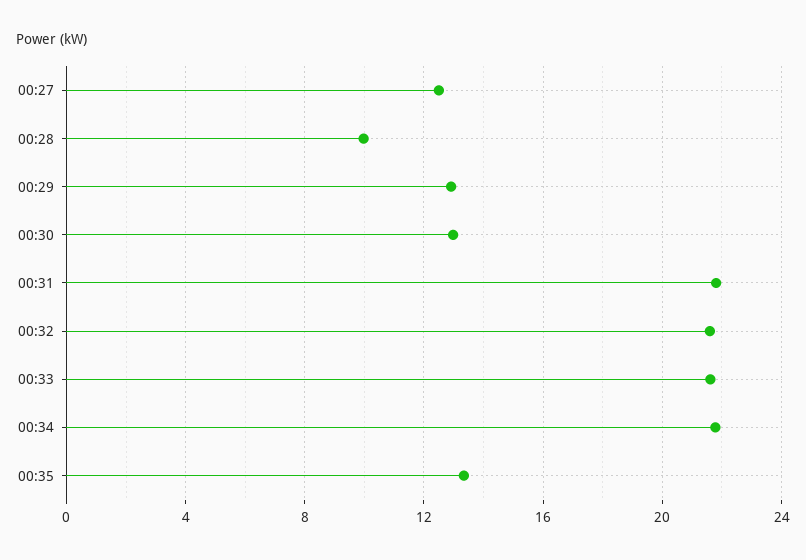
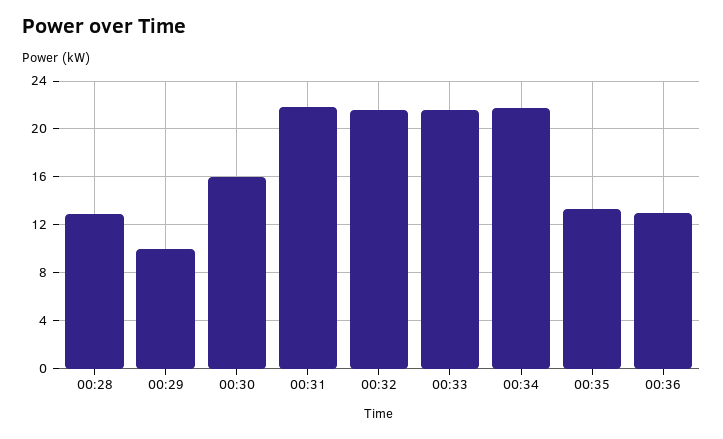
00:27: 12.5 -> none
00:28: 10 -> 13
00:29: 13 -> 10
00:30: 13 -> 16
00:36: none -> 13

